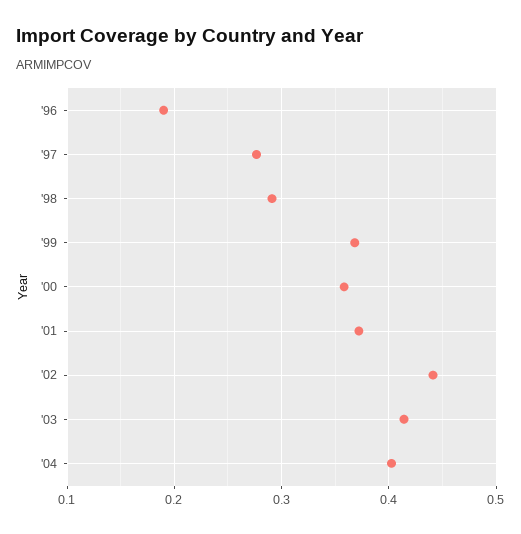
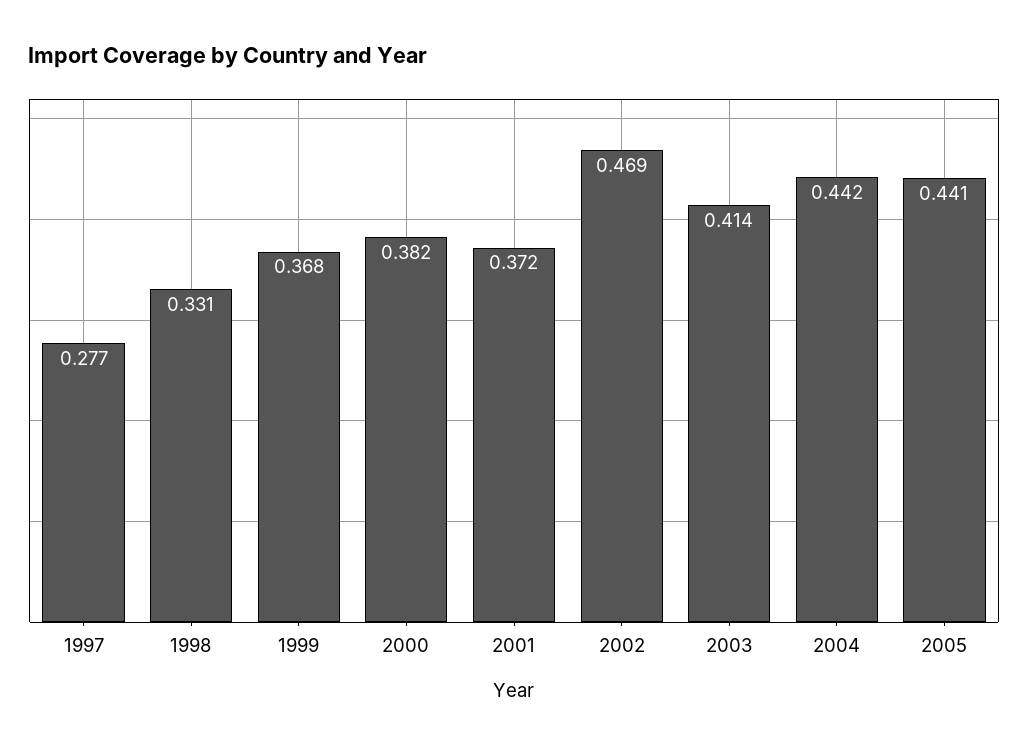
'96: 0.19 -> none
'98: 0.29 -> 0.331
'00: 0.36 -> 0.382
'02: 0.44 -> 0.469
'04: 0.4 -> 0.442
2005: none -> 0.441

